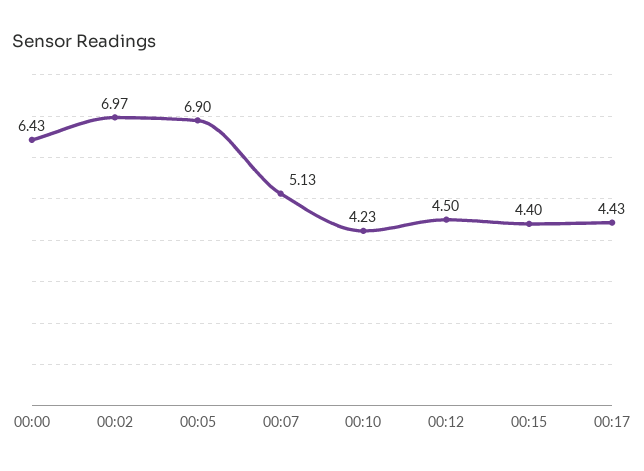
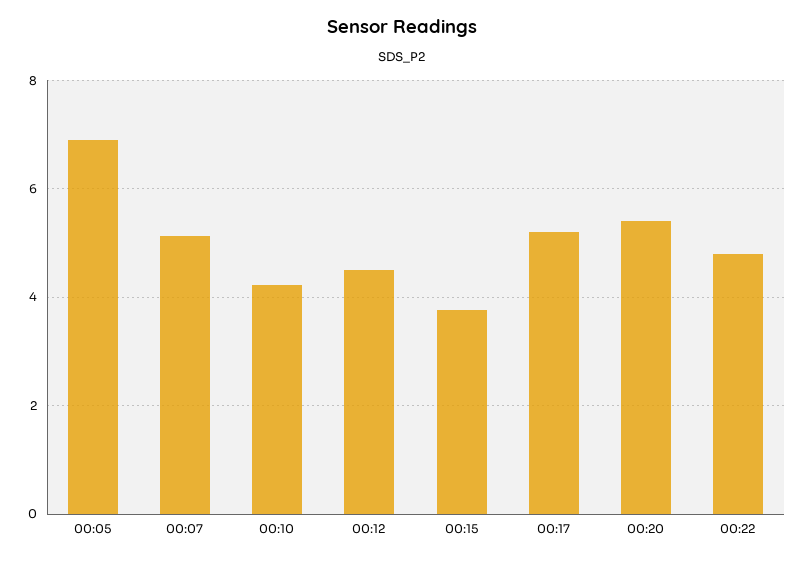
00:00: 6.43 -> none
00:02: 6.97 -> none
00:15: 4.4 -> 3.8
00:17: 4.43 -> 5.2
00:20: none -> 5.4
00:22: none -> 4.8

